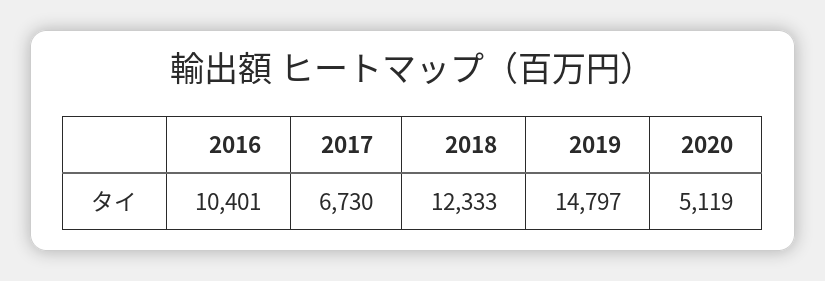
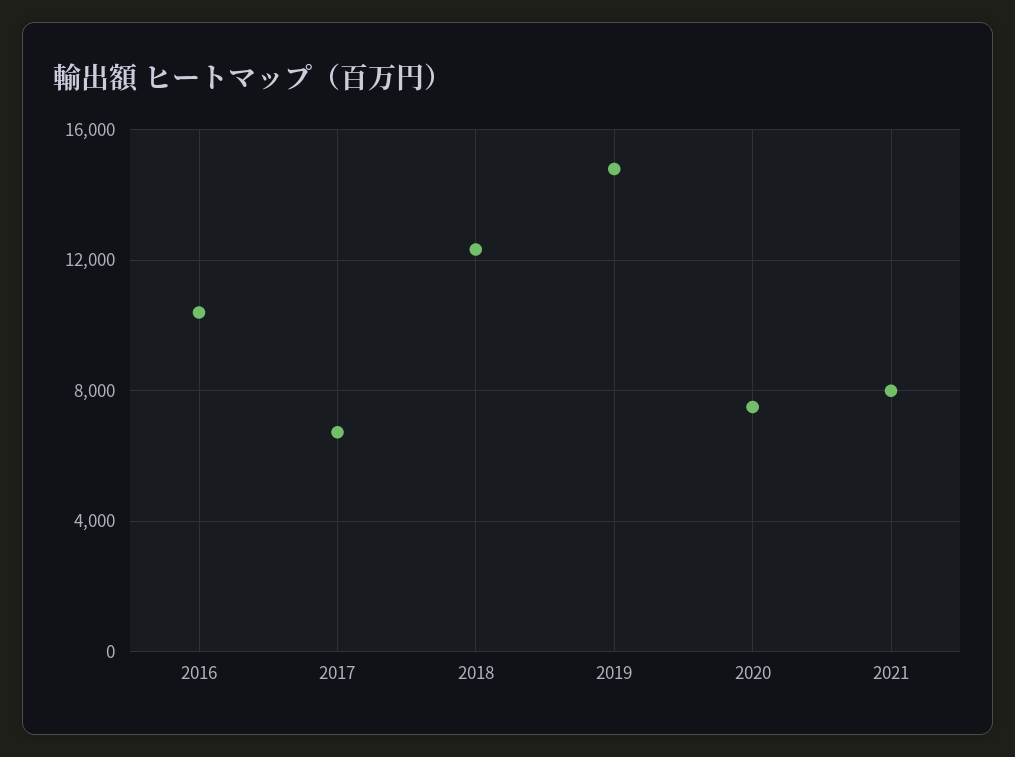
2020: 5119 -> 7500
2021: none -> 8000

